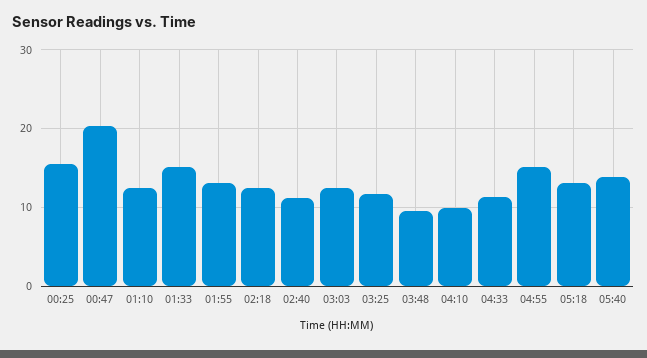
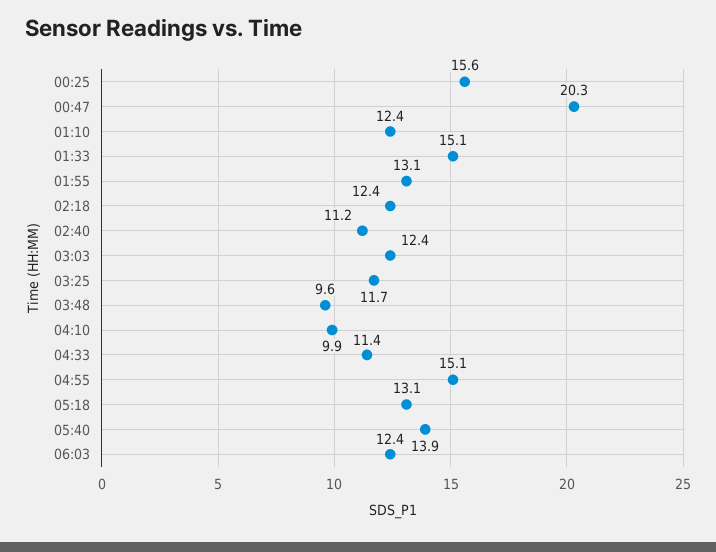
06:03: none -> 12.4

